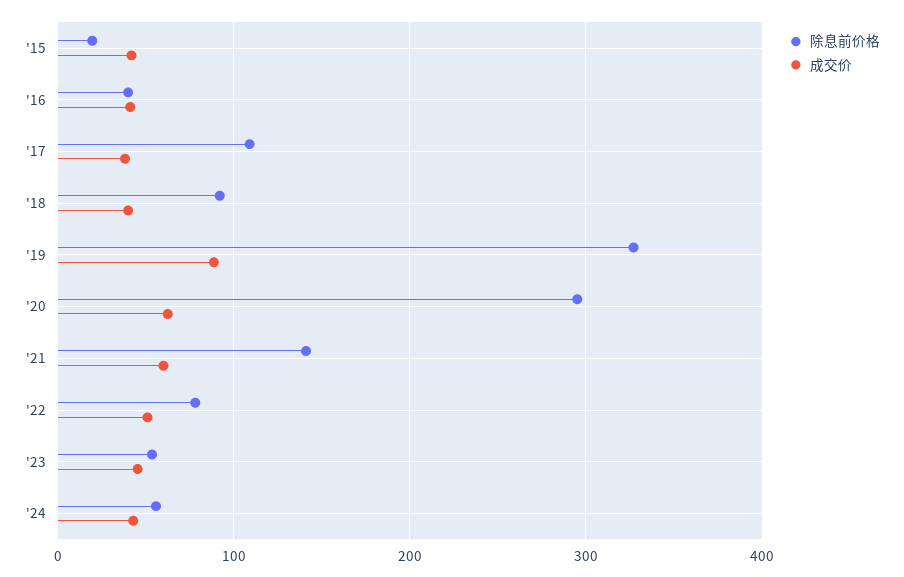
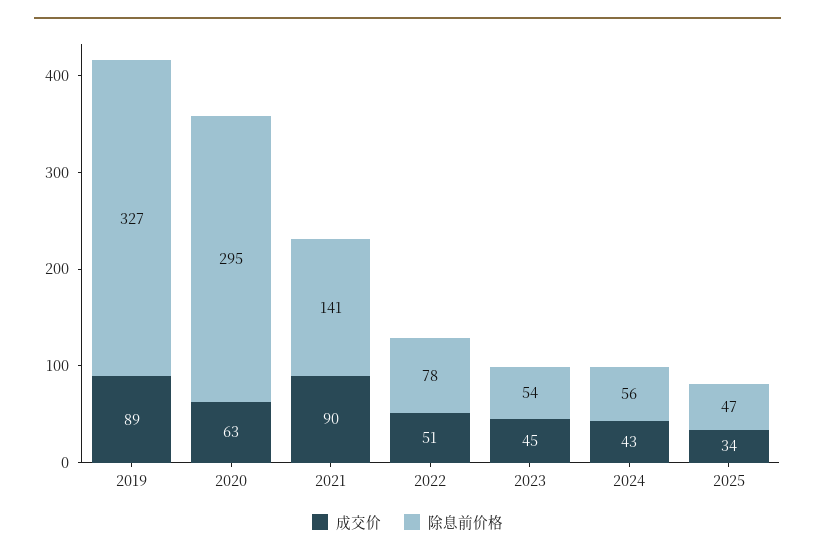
除息前价格, '15: 20 -> none
成交价, '15: 40 -> none
除息前价格, '16: 40 -> none
成交价, '16: 40 -> none
除息前价格, '17: 110 -> none
成交价, '17: 40 -> none
除息前价格, '18: 90 -> none
成交价, '18: 40 -> none
成交价, '21: 60 -> 90
成交价, 2025: none -> 34
除息前价格, 2025: none -> 47

